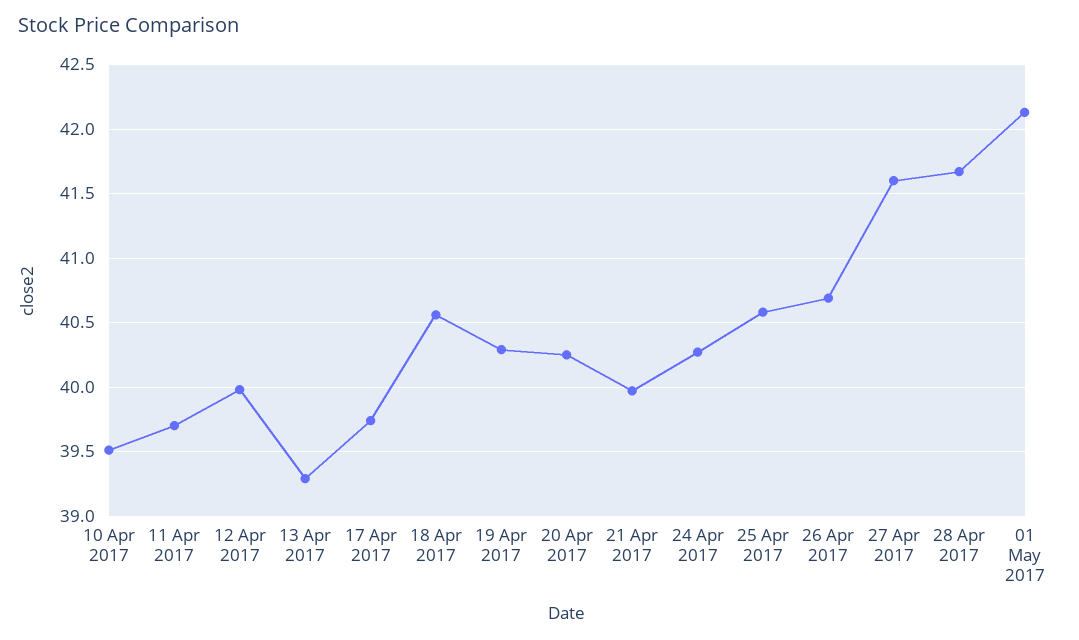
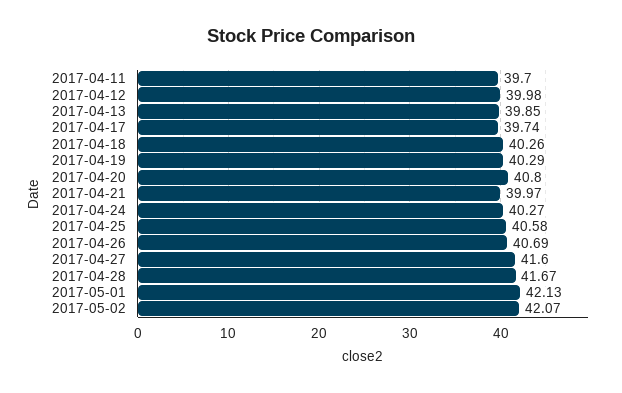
10 Apr 2017: 39.5 -> none
13 Apr 2017: 39.3 -> 39.85
18 Apr 2017: 40.55 -> 40.26
20 Apr 2017: 40.25 -> 40.8
2017-05-02: none -> 42.07

